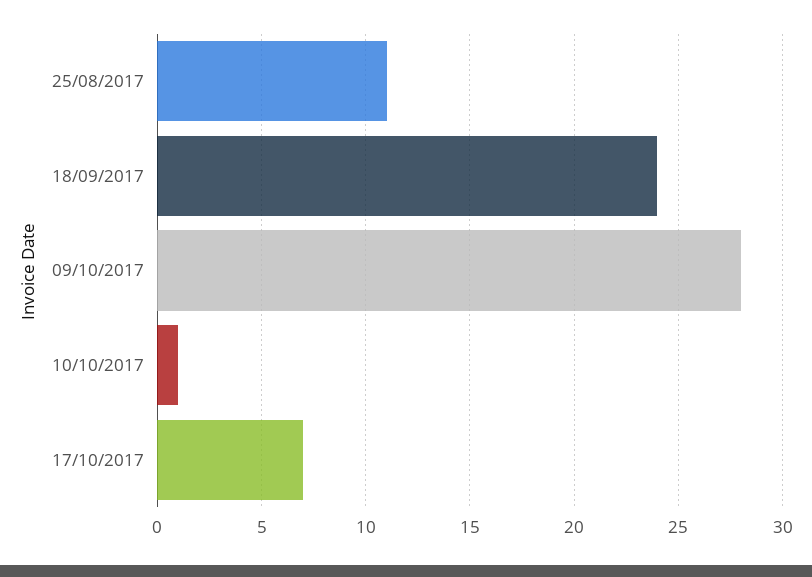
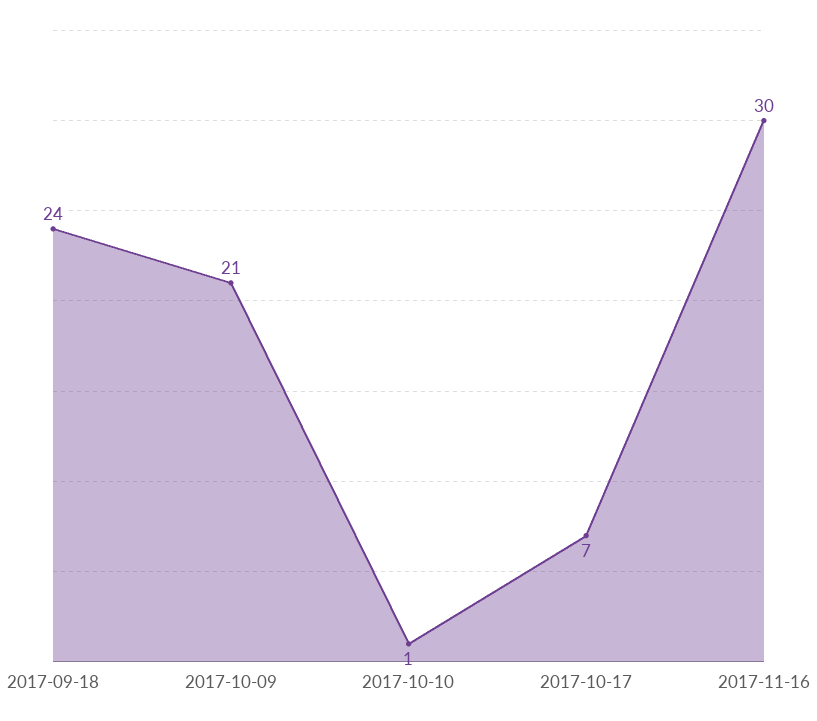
25/08/2017: 11 -> none
09/10/2017: 28 -> 21
2017-11-16: none -> 30

